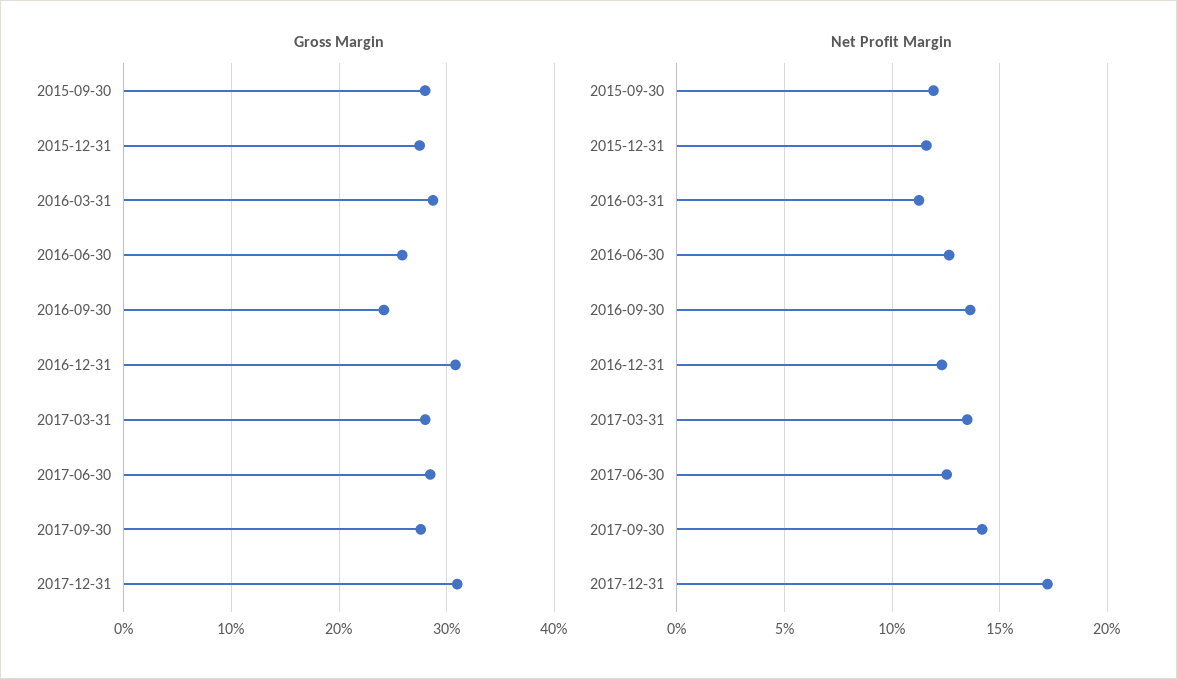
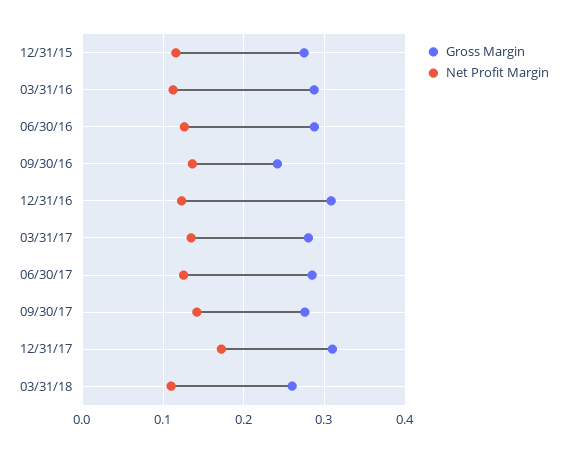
Gross Margin, 2015-09-30: 0.28 -> none
Gross Margin, 2016-06-30: 0.26 -> 0.29
Net Profit Margin, 2015-09-30: 0.12 -> none
Gross Margin, 03/31/18: none -> 0.26
Net Profit Margin, 03/31/18: none -> 0.11

